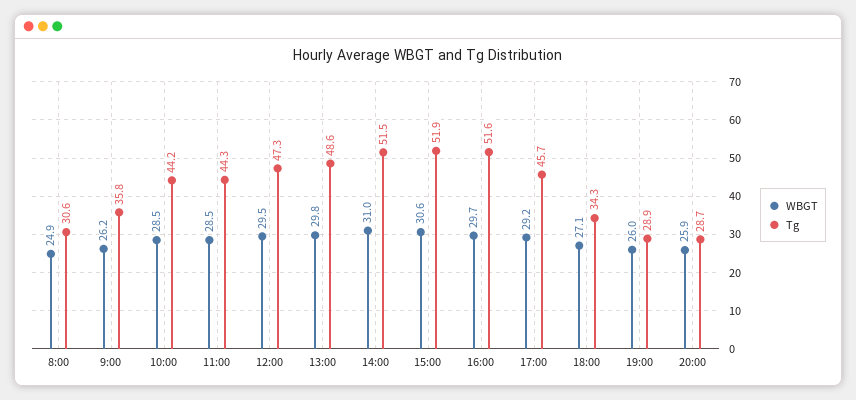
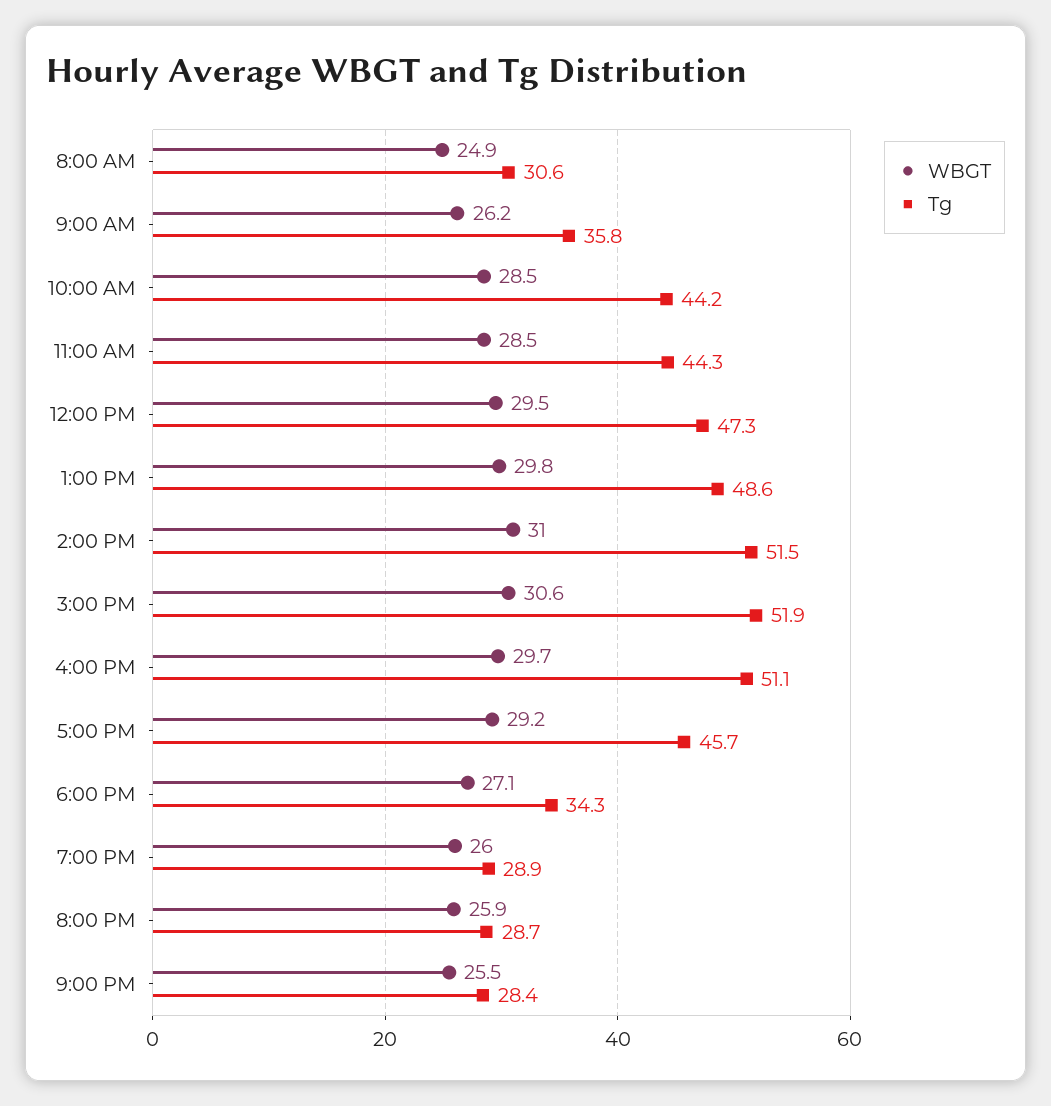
Tg, 16:00: 51.6 -> 51.1
WBGT, 9:00 PM: none -> 25.5
Tg, 9:00 PM: none -> 28.4

